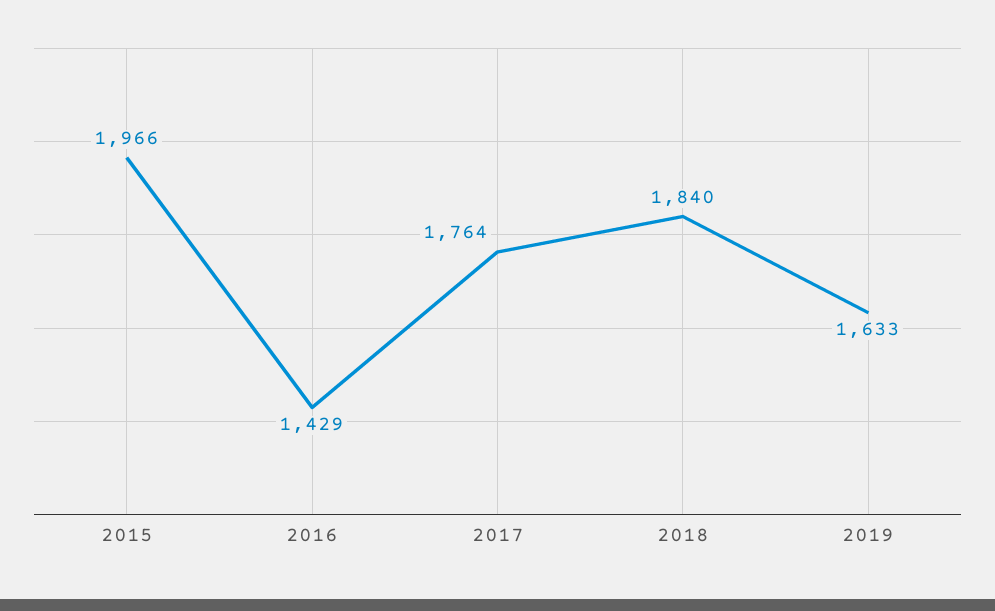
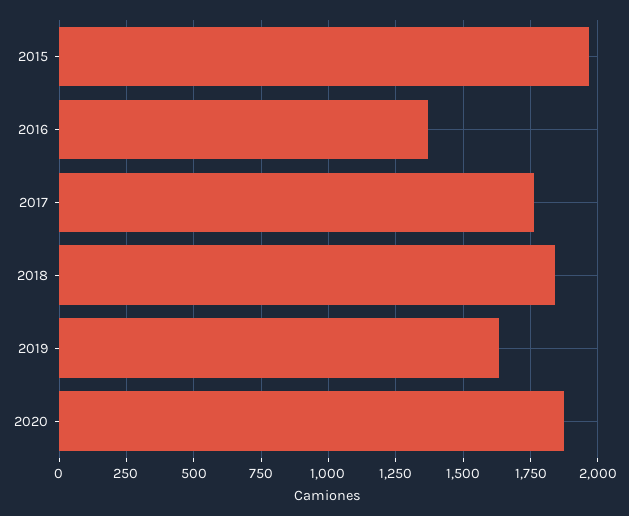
2016: 1429 -> 1375
2020: none -> 1875

